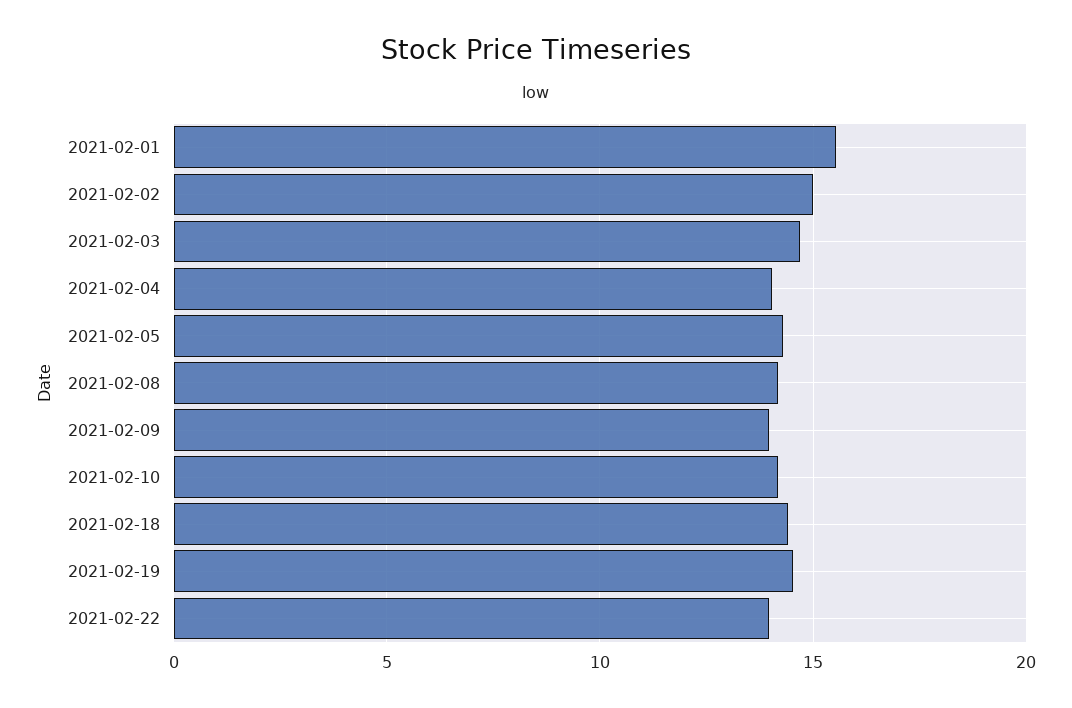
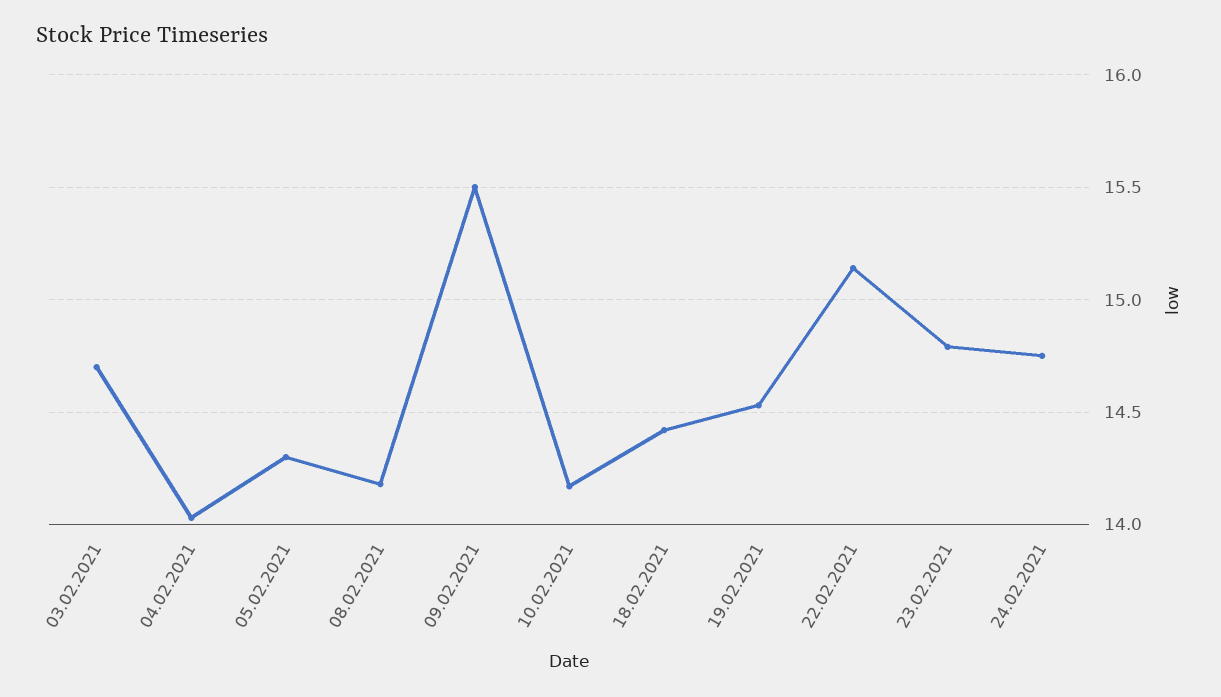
2021-02-01: 15.5 -> none
2021-02-02: 15 -> none
2021-02-09: 14 -> 15.5
2021-02-22: 14 -> 15.15
23.02.2021: none -> 14.8
24.02.2021: none -> 14.75

